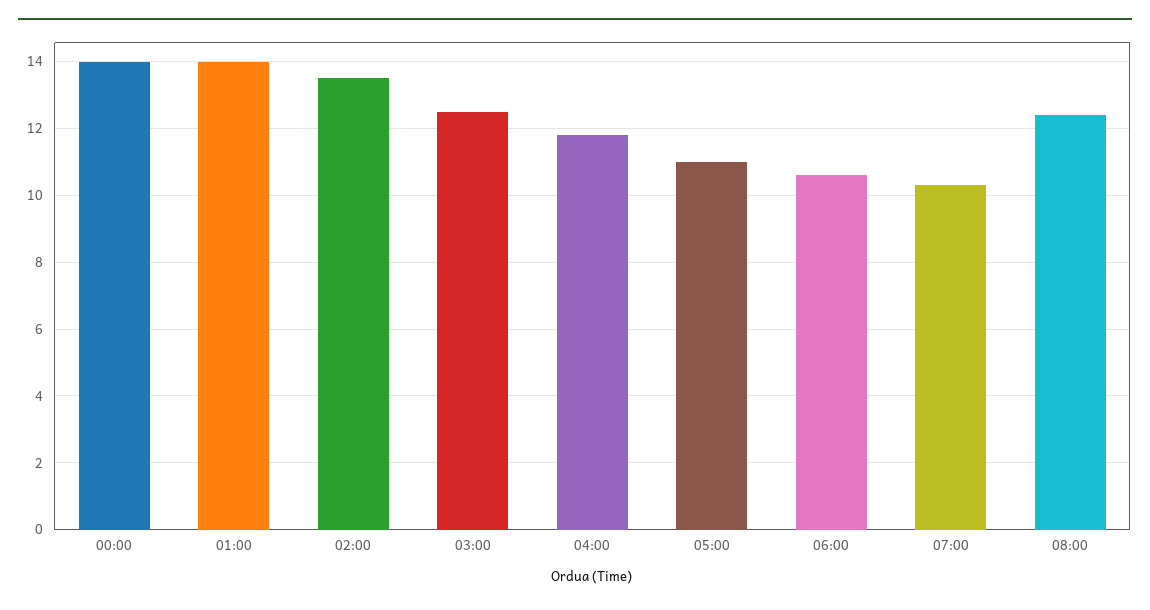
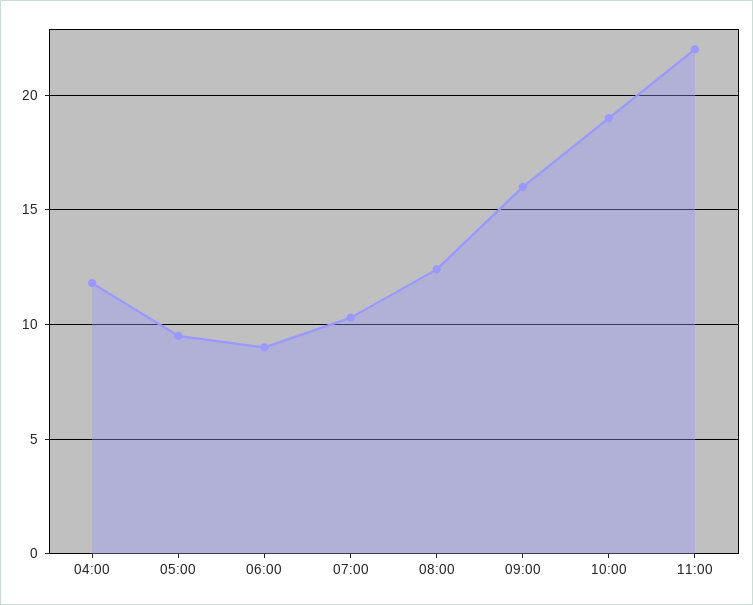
00:00: 14 -> none
01:00: 14 -> none
02:00: 13.5 -> none
03:00: 12.5 -> none
05:00: 11 -> 9.5
06:00: 10.5 -> 9
09:00: none -> 16
10:00: none -> 19
11:00: none -> 22

